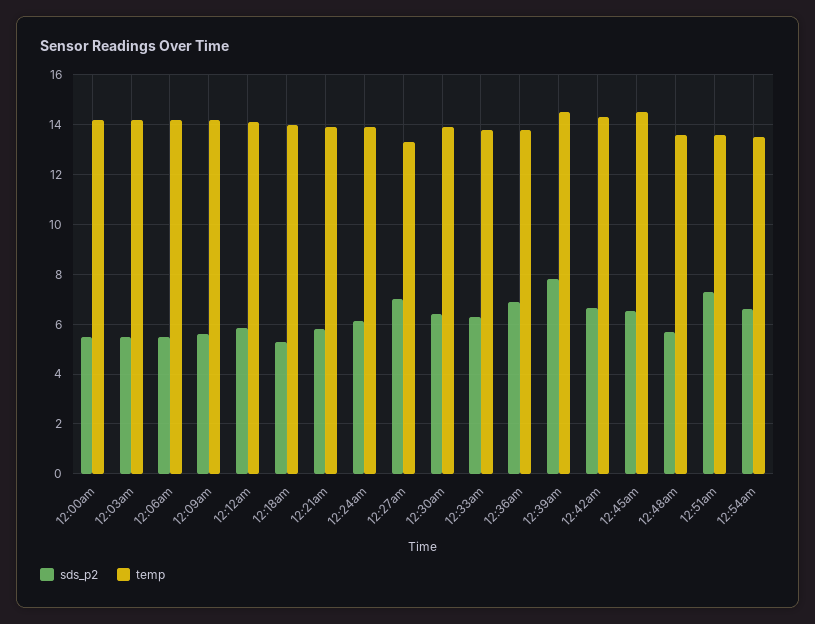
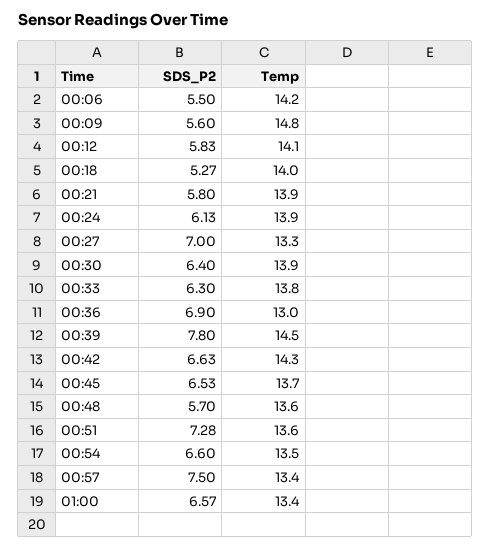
sds_p2, 12:00am: 5.5 -> none
temp, 12:00am: 14.25 -> none
sds_p2, 12:03am: 5.5 -> none
temp, 12:03am: 14.25 -> none
temp, 12:09am: 14.25 -> 14.8
temp, 12:36am: 13.75 -> 13
temp, 12:45am: 14.5 -> 13.7
sds_p2, 00:57: none -> 7.5
temp, 00:57: none -> 13.4
sds_p2, 01:00: none -> 6.57
temp, 01:00: none -> 13.4

